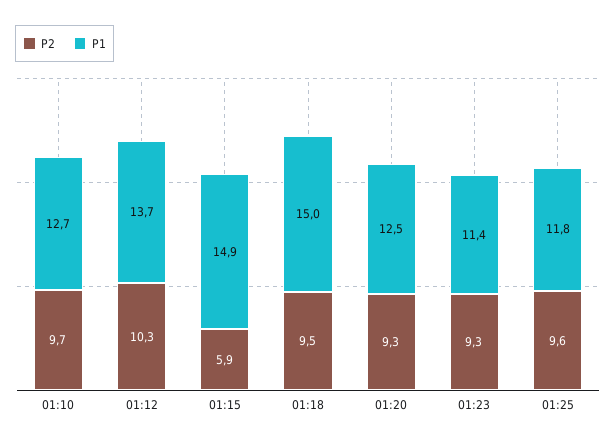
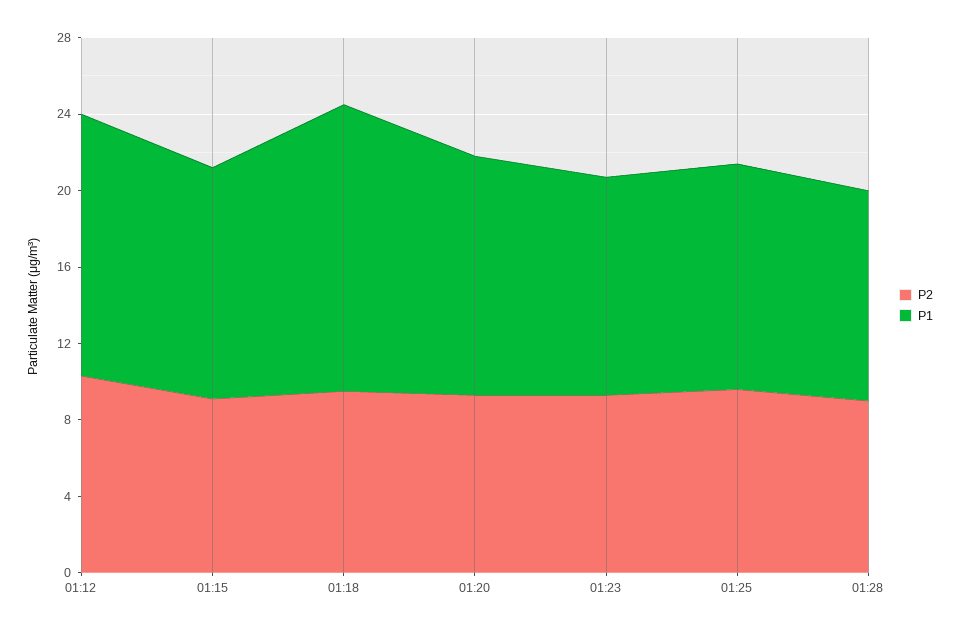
P2, 01:10: 9.7 -> none
P1, 01:10: 12.7 -> none
P2, 01:15: 5.9 -> 9
P1, 01:15: 14.9 -> 12
P2, 01:28: none -> 9
P1, 01:28: none -> 11

